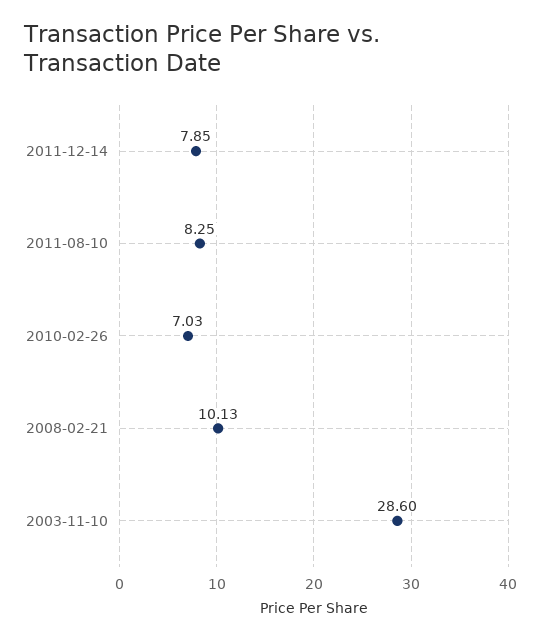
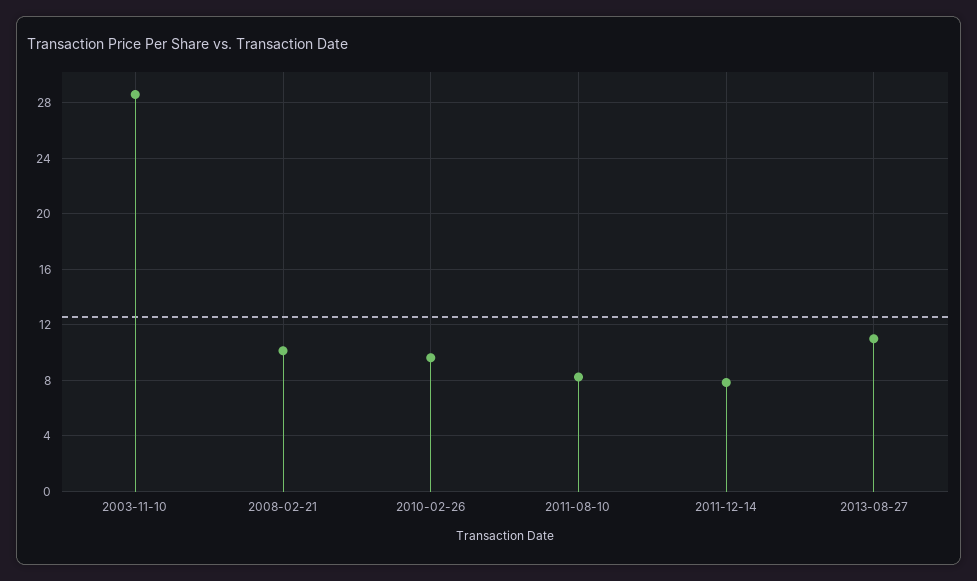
2010-02-26: 7.03 -> 9.5
2013-08-27: none -> 11

